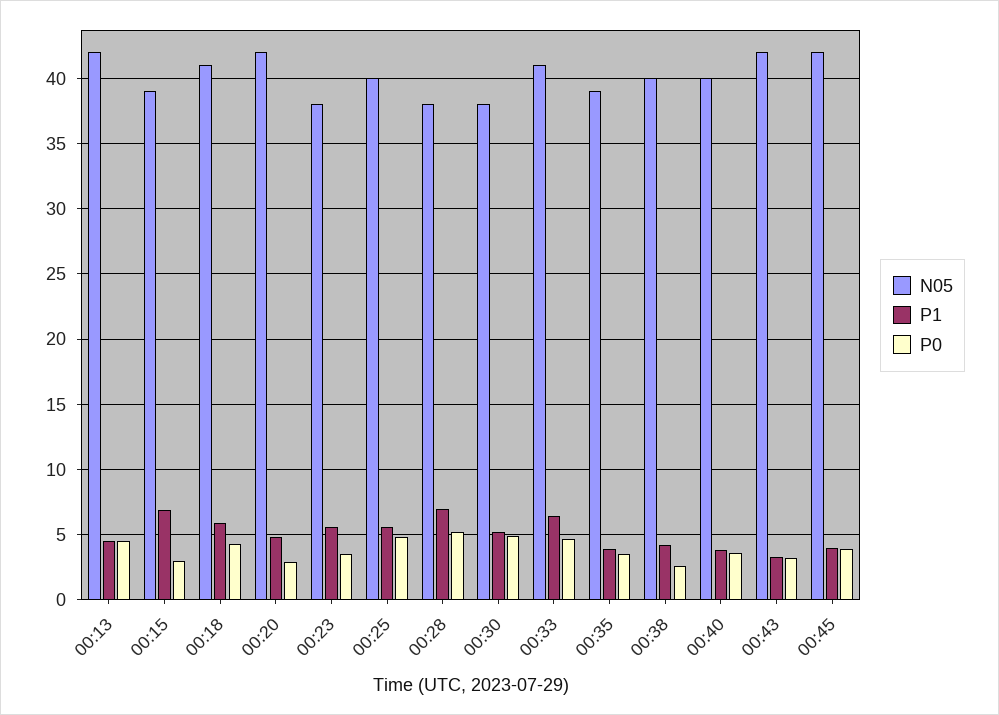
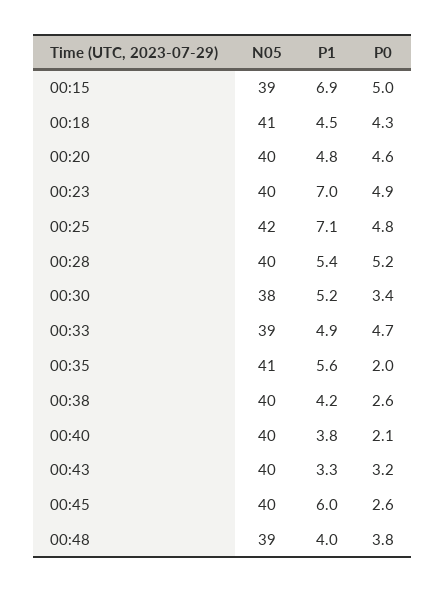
N05, 00:13: 42 -> none
P1, 00:13: 4.5 -> none
P0, 00:13: 4.5 -> none
P0, 00:15: 3 -> 5
P1, 00:18: 6 -> 4.5
N05, 00:20: 42 -> 40
P0, 00:20: 3 -> 4.6
N05, 00:23: 38 -> 40
P1, 00:23: 5.5 -> 7
P0, 00:23: 3.5 -> 4.9
N05, 00:25: 40 -> 42
P1, 00:25: 5.5 -> 7.1
N05, 00:28: 38 -> 40
P1, 00:28: 7 -> 5.4
P0, 00:30: 5 -> 3.4
N05, 00:33: 41 -> 39
P1, 00:33: 6.5 -> 4.9
N05, 00:35: 39 -> 41
P1, 00:35: 4 -> 5.6
P0, 00:35: 3.5 -> 2
P0, 00:40: 3.5 -> 2.1
N05, 00:43: 42 -> 40
N05, 00:45: 42 -> 40
P1, 00:45: 4 -> 6
P0, 00:45: 4 -> 2.6
N05, 00:48: none -> 39
P1, 00:48: none -> 4
P0, 00:48: none -> 3.8

